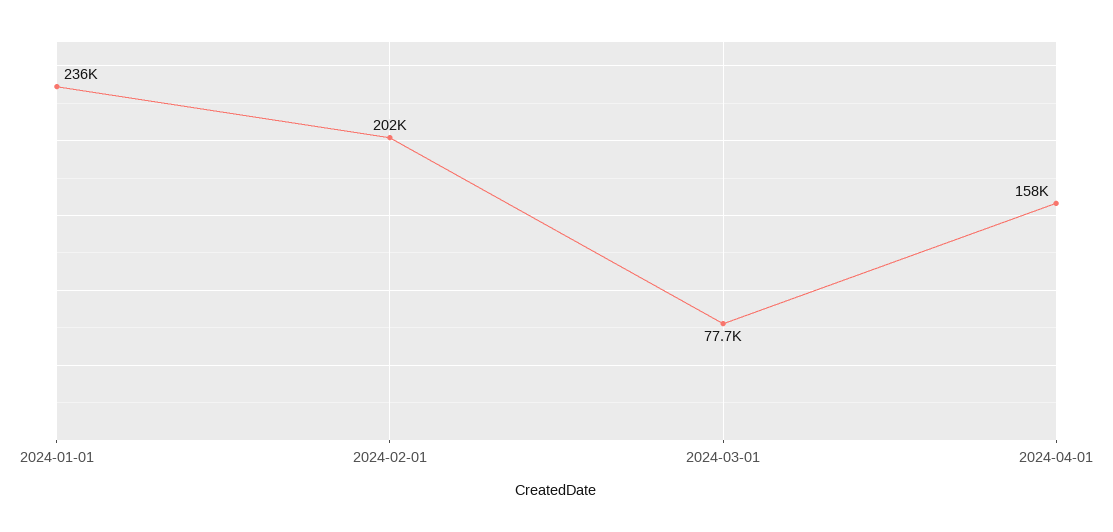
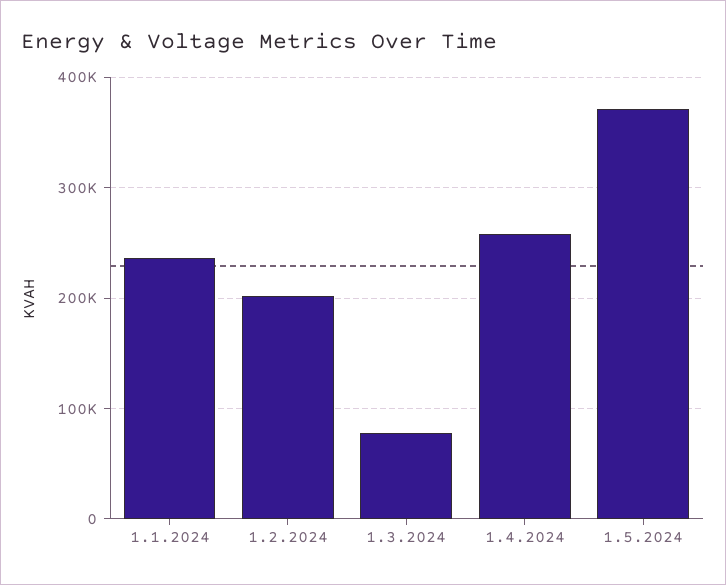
2024-04-01: 158000 -> 260000
1.5.2024: none -> 370000

